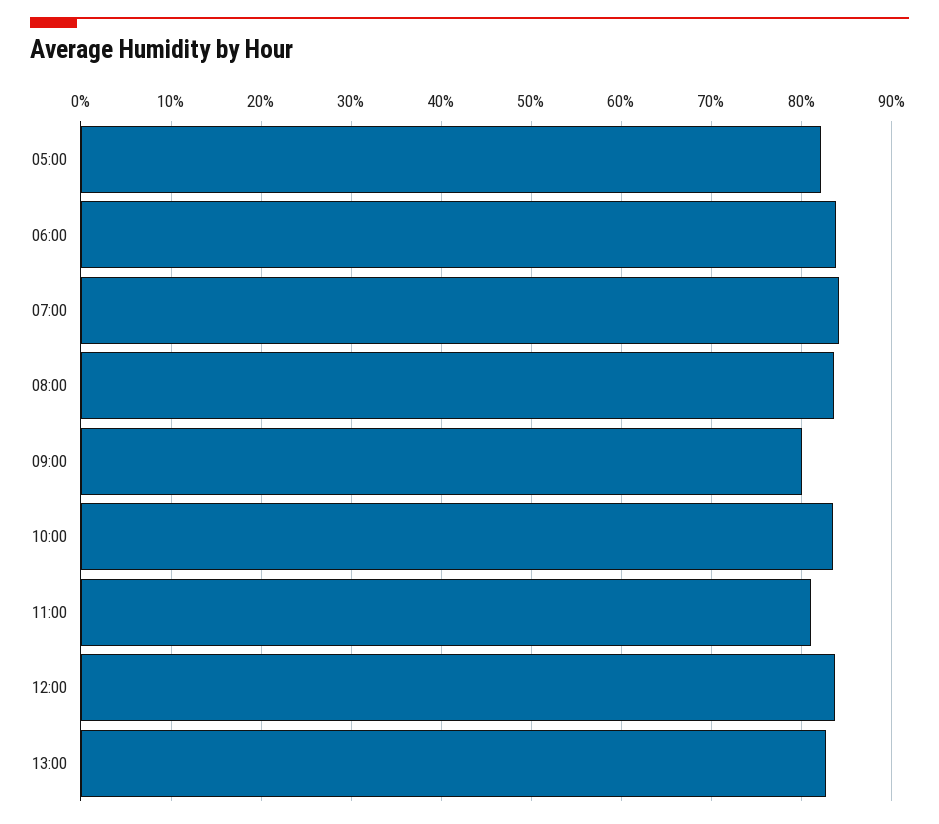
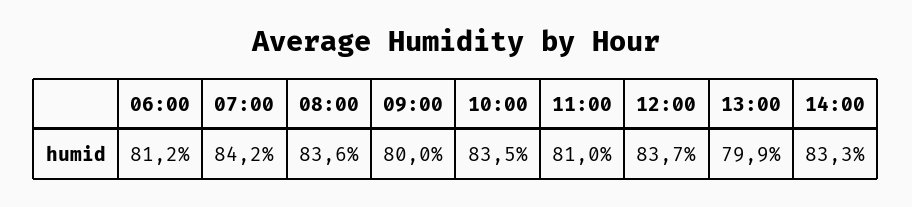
05:00: 82 -> none
06:00: 84 -> 81.2
13:00: 83 -> 79.9
14:00: none -> 83.3

